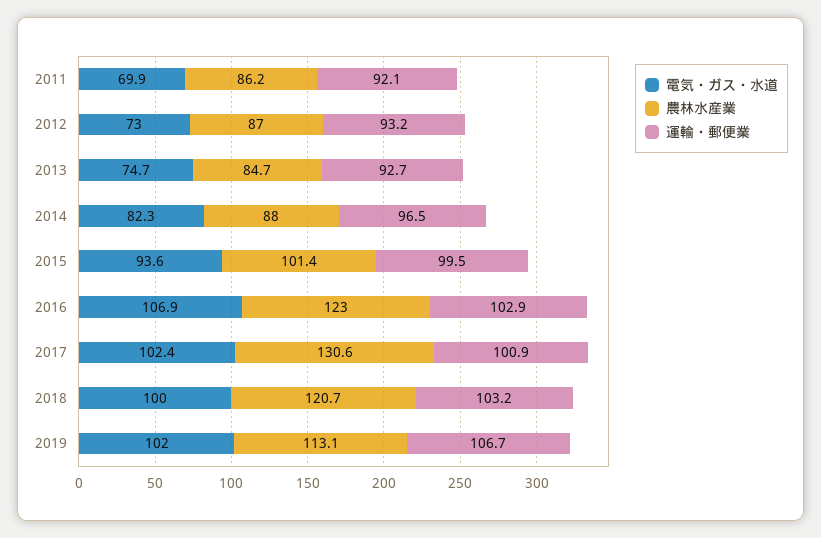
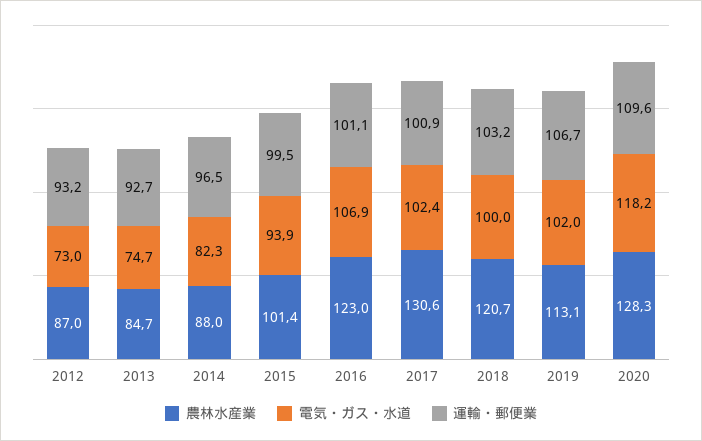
電気・ガス・水道, 2011: 69.9 -> none
農林水産業, 2011: 86.2 -> none
運輸・郵便業, 2011: 92.1 -> none
電気・ガス・水道, 2015: 93.6 -> 93.9
運輸・郵便業, 2016: 102.9 -> 101.1
農林水産業, 2020: none -> 128.3
電気・ガス・水道, 2020: none -> 118.2
運輸・郵便業, 2020: none -> 109.6

